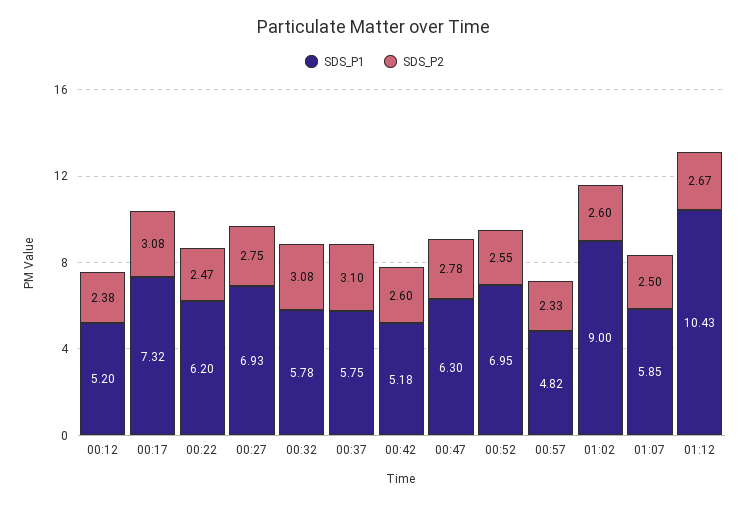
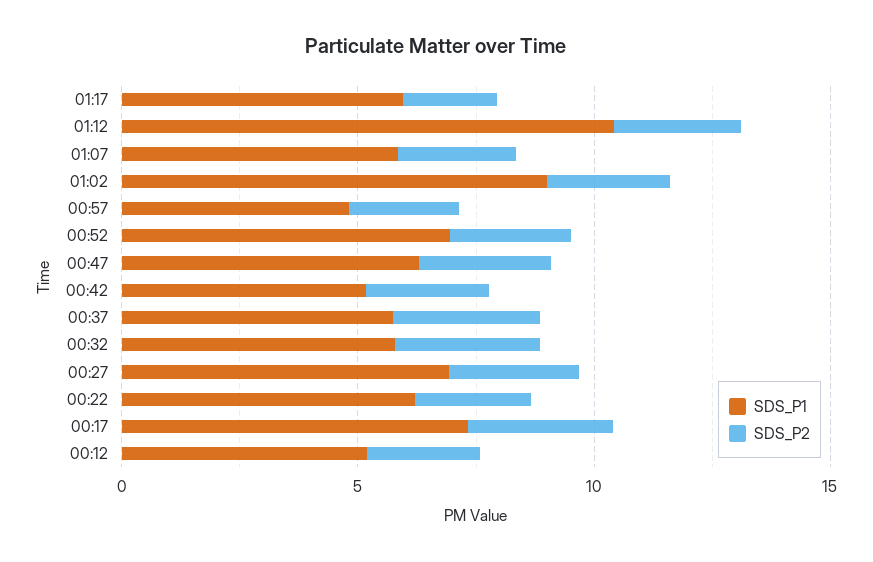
SDS_P1, 01:17: none -> 6
SDS_P2, 01:17: none -> 2

